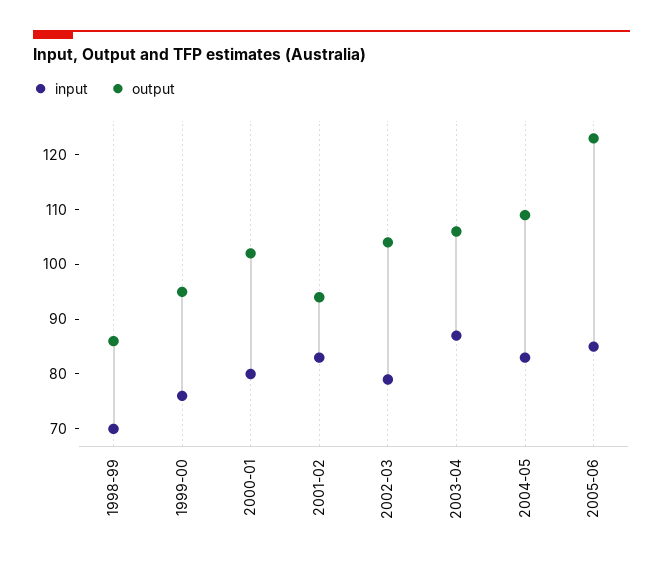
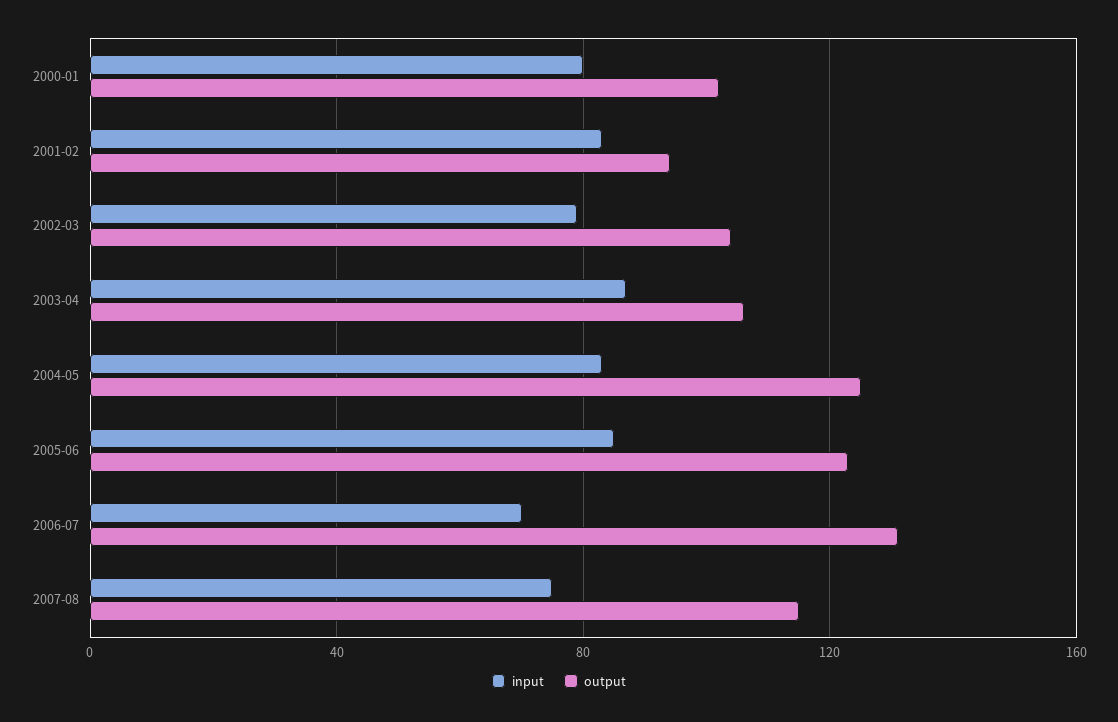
input, 1998-99: 70 -> none
output, 1998-99: 85 -> none
input, 1999-00: 75 -> none
output, 1999-00: 95 -> none
output, 2004-05: 110 -> 125
input, 2006-07: none -> 70
output, 2006-07: none -> 130
input, 2007-08: none -> 75
output, 2007-08: none -> 115

